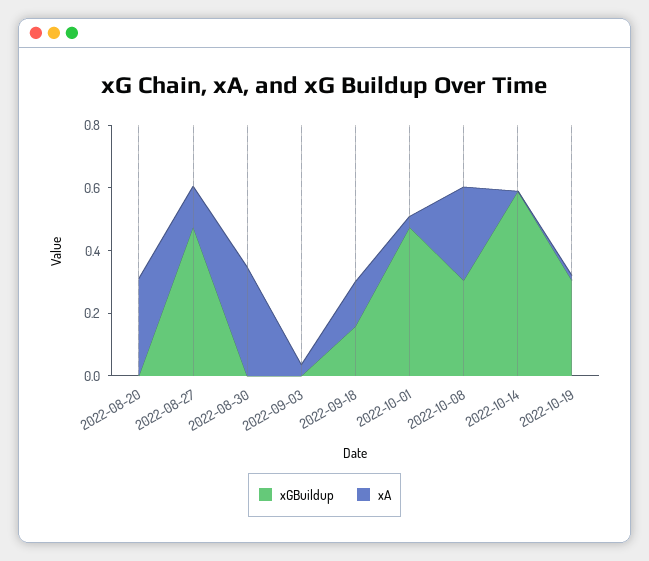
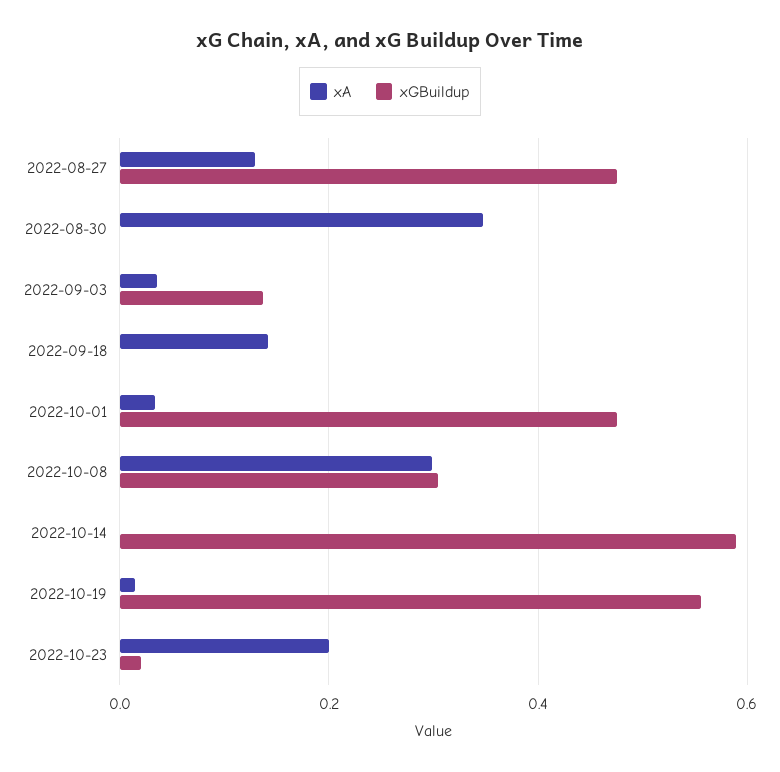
xGBuildup, 2022-08-20: 0 -> none
xA, 2022-08-20: 0.3 -> none
xGBuildup, 2022-09-03: 0 -> 0.14
xGBuildup, 2022-09-18: 0.15 -> 0
xGBuildup, 2022-10-19: 0.3 -> 0.56
xA, 2022-10-23: none -> 0.2
xGBuildup, 2022-10-23: none -> 0.02

